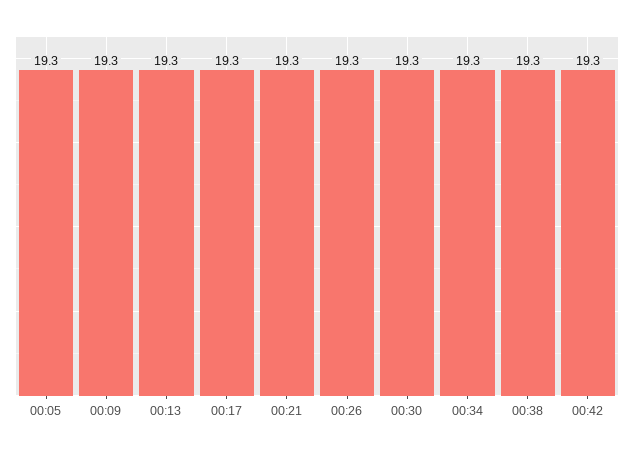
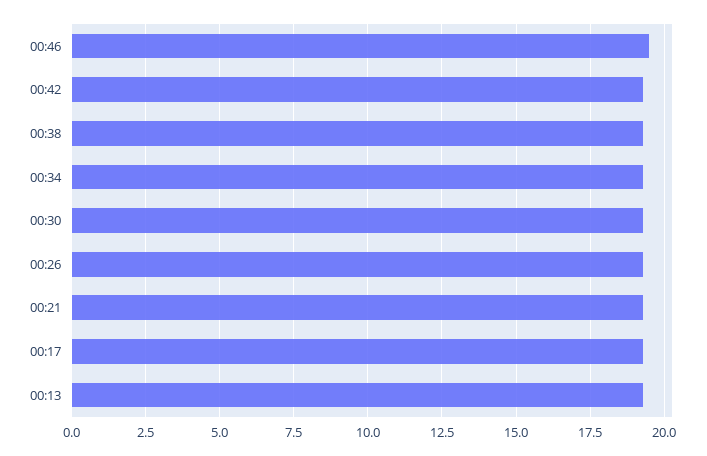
00:05: 19.3 -> none
00:09: 19.3 -> none
00:46: none -> 19.5

